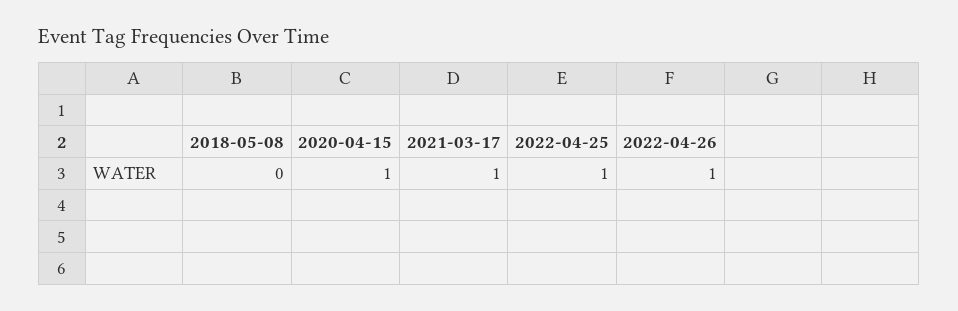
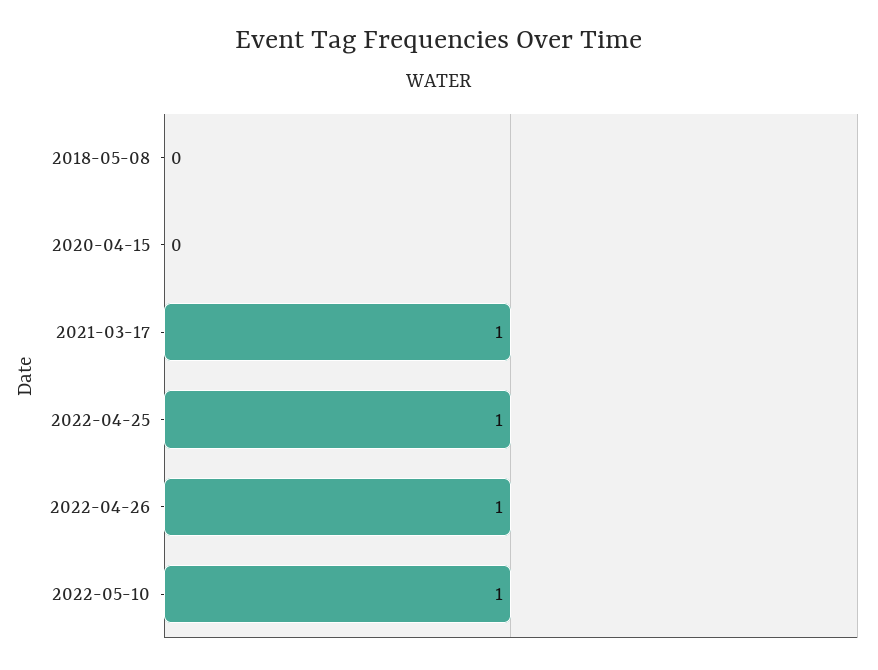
2020-04-15: 1 -> 0
2022-05-10: none -> 1

